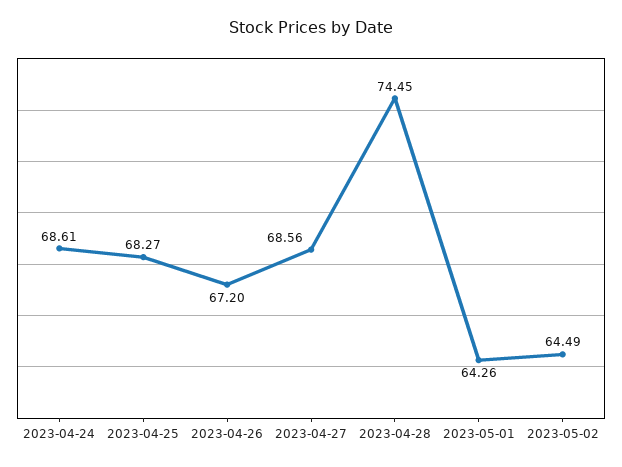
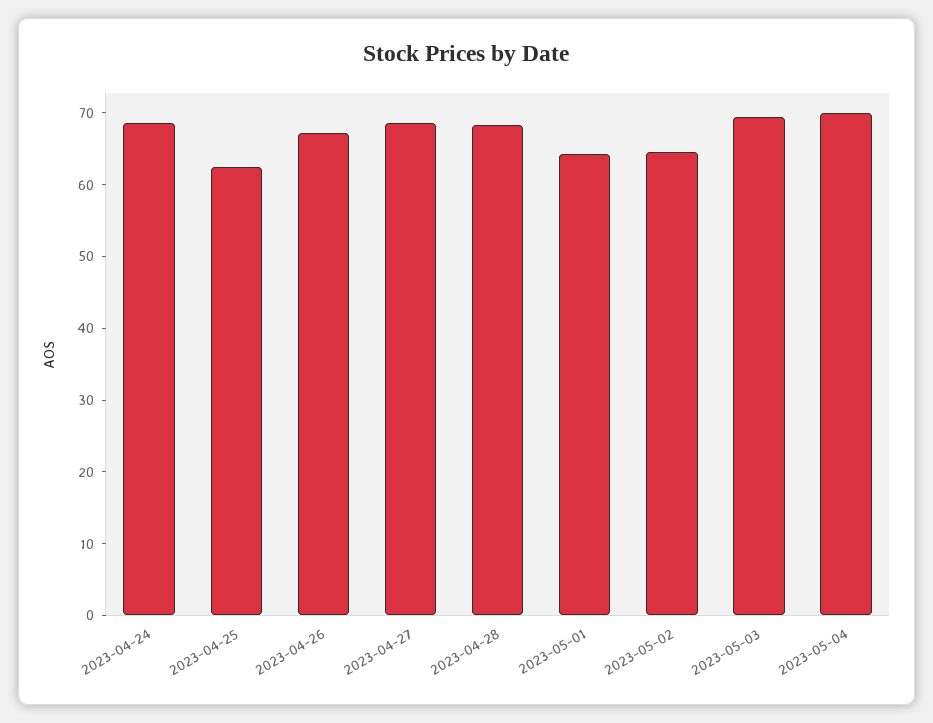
2023-04-25: 68.27 -> 62
2023-04-28: 74.45 -> 68
2023-05-03: none -> 70
2023-05-04: none -> 70

